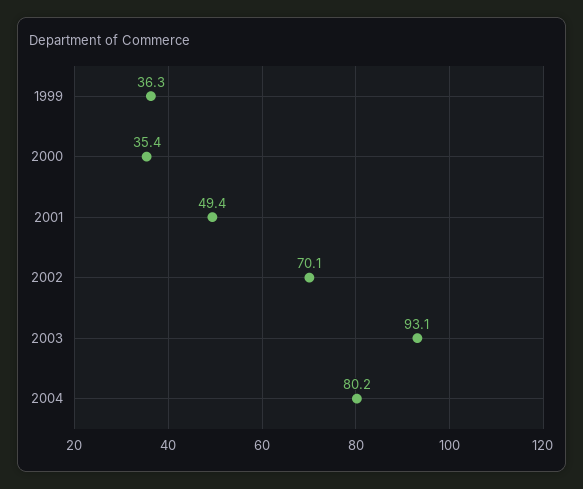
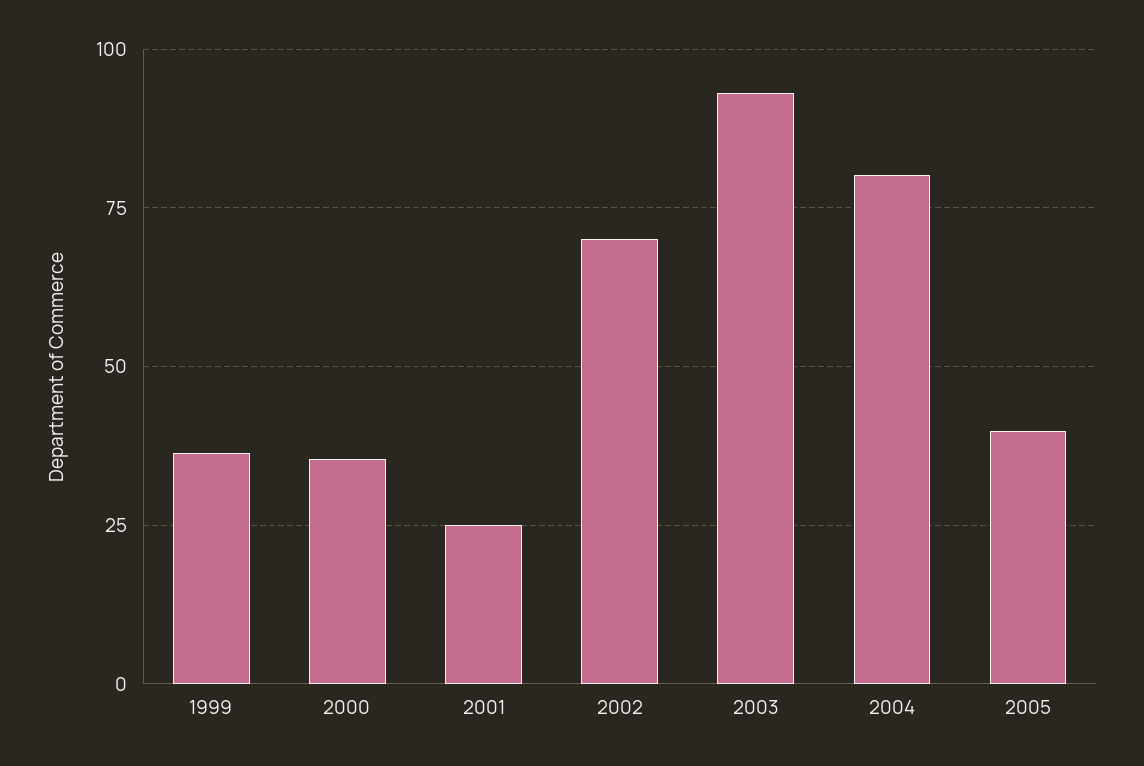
2001: 49.4 -> 25
2005: none -> 40

